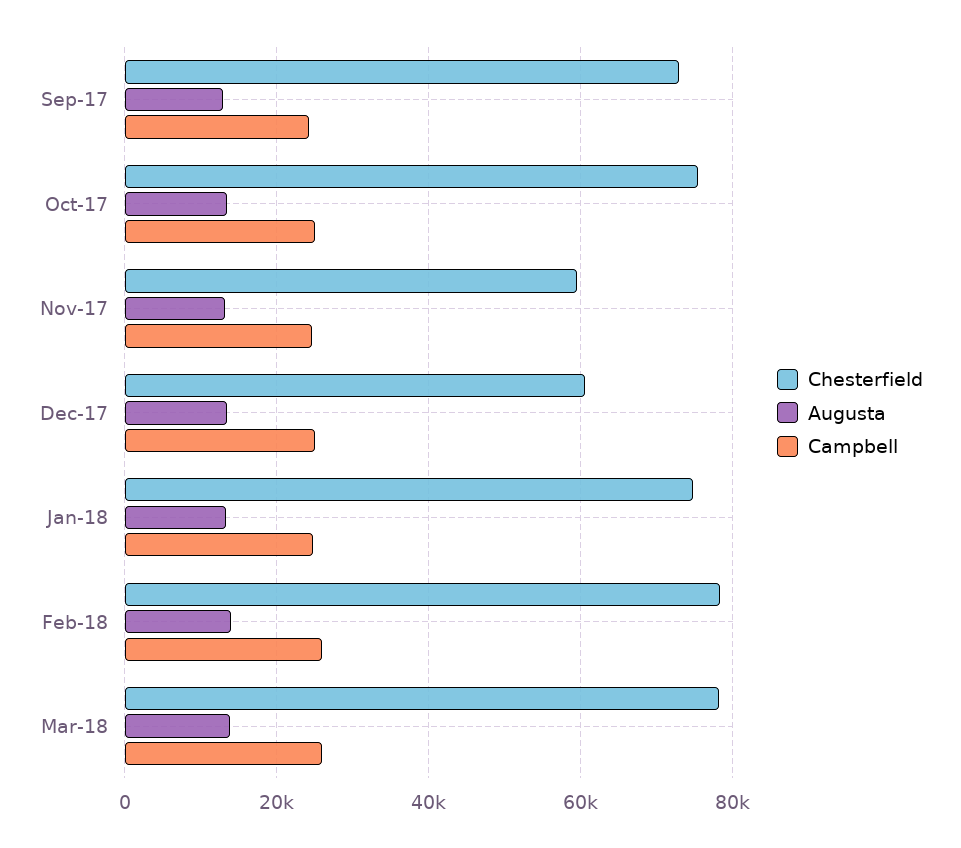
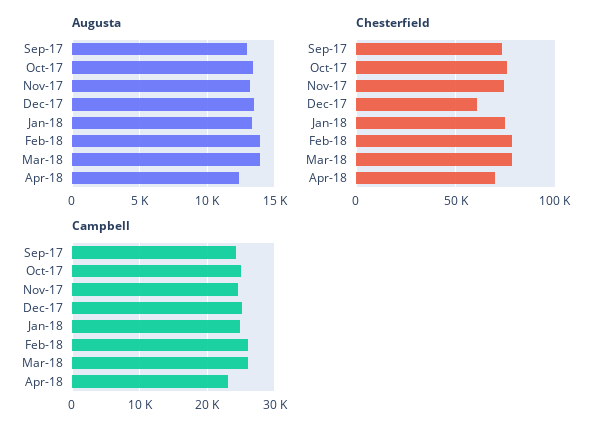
Chesterfield, Nov-17: 60000 -> 75000
Augusta, Apr-18: none -> 12500
Chesterfield, Apr-18: none -> 70000
Campbell, Apr-18: none -> 23000

